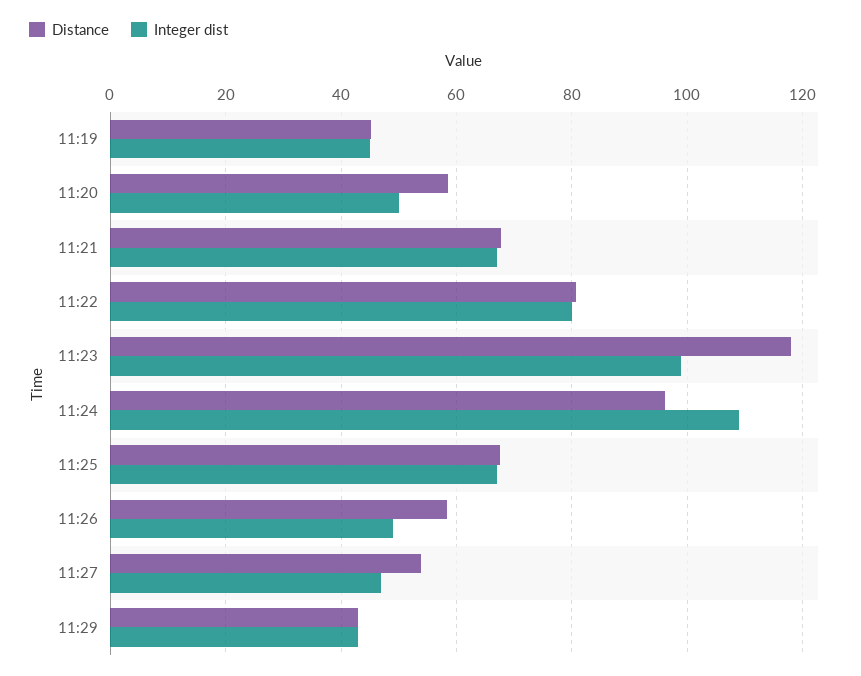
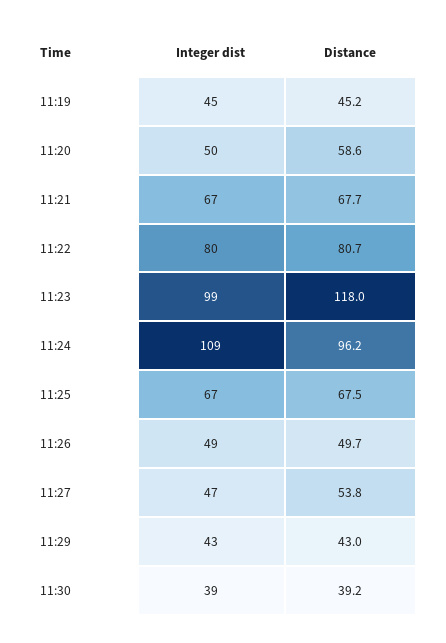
Distance, 11:26: 58 -> 49.7
Integer dist, 11:30: none -> 39
Distance, 11:30: none -> 39.2

